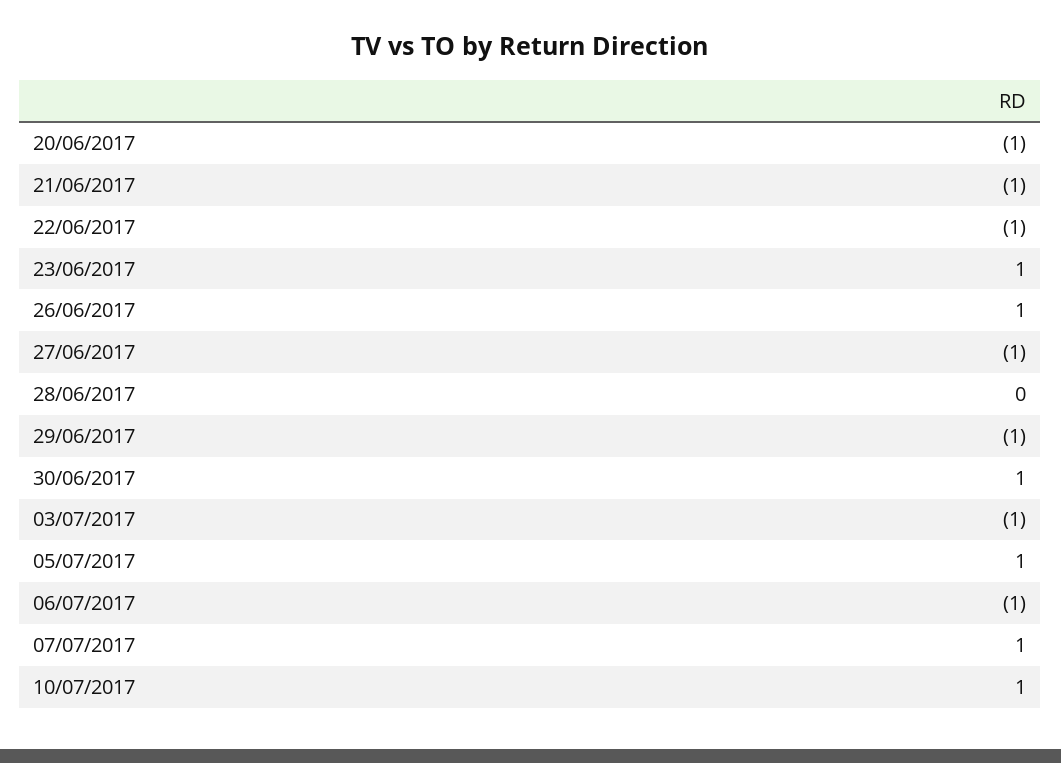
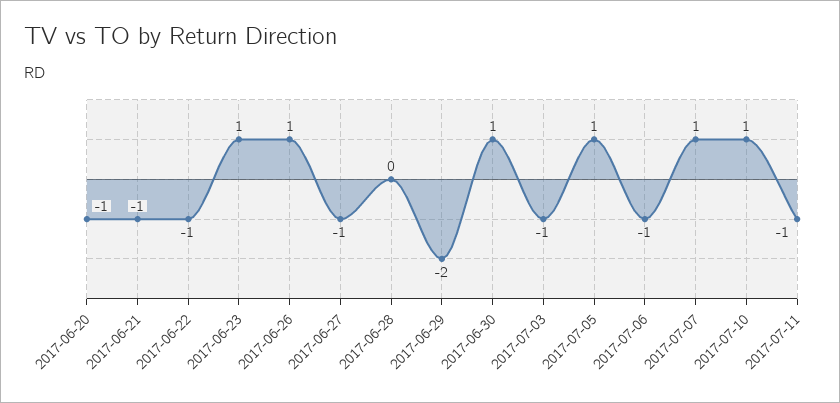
29/06/2017: -1 -> -2
2017-07-11: none -> -1

